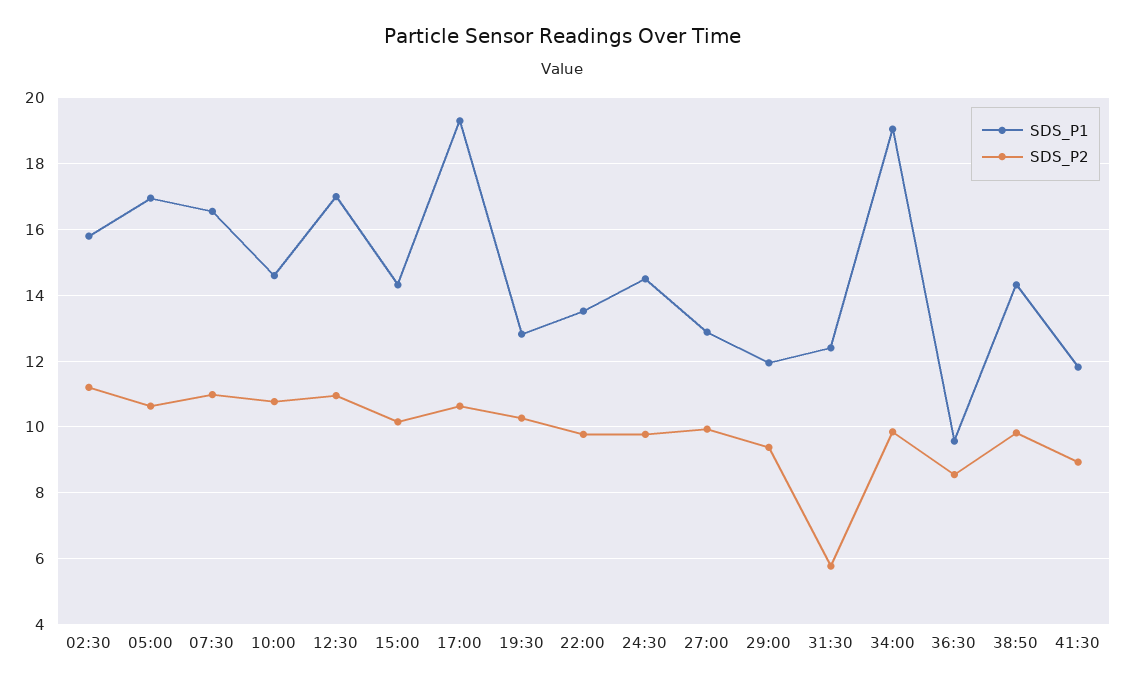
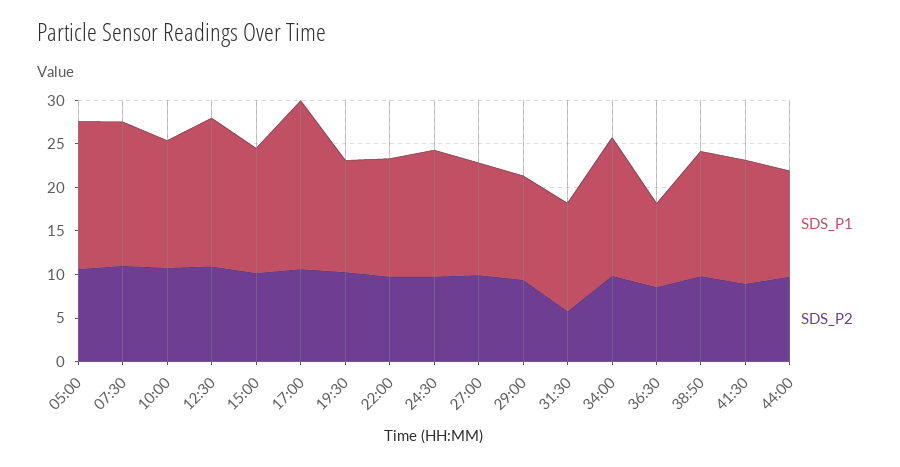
SDS_P1, 02:30: 15.8 -> none
SDS_P2, 02:30: 11.2 -> none
SDS_P1, 34:00: 19 -> 16
SDS_P1, 41:30: 11.8 -> 14
SDS_P1, 44:00: none -> 12
SDS_P2, 44:00: none -> 10

